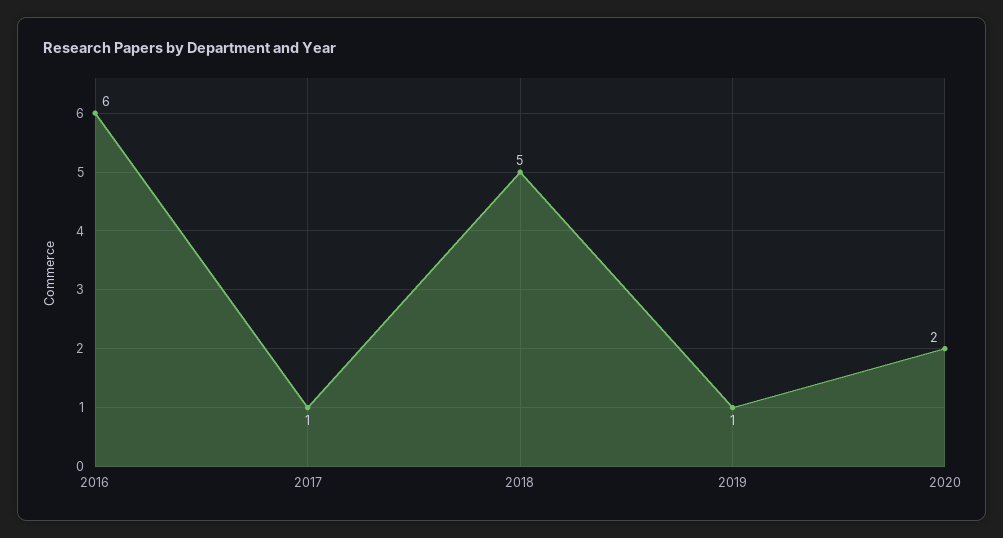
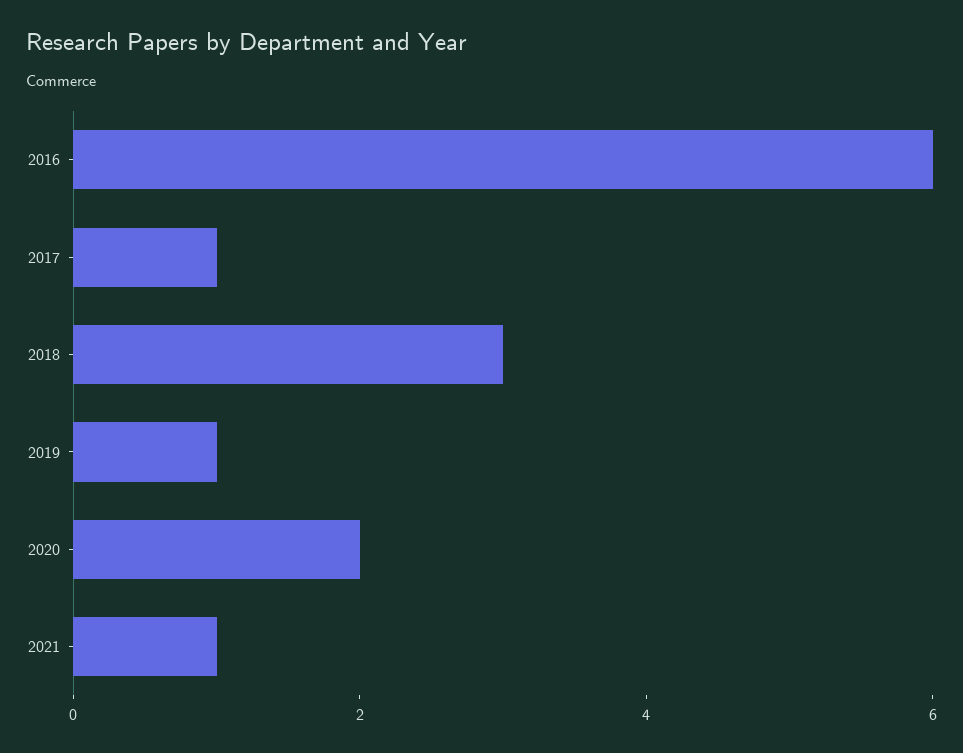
2018: 5 -> 3
2021: none -> 1

